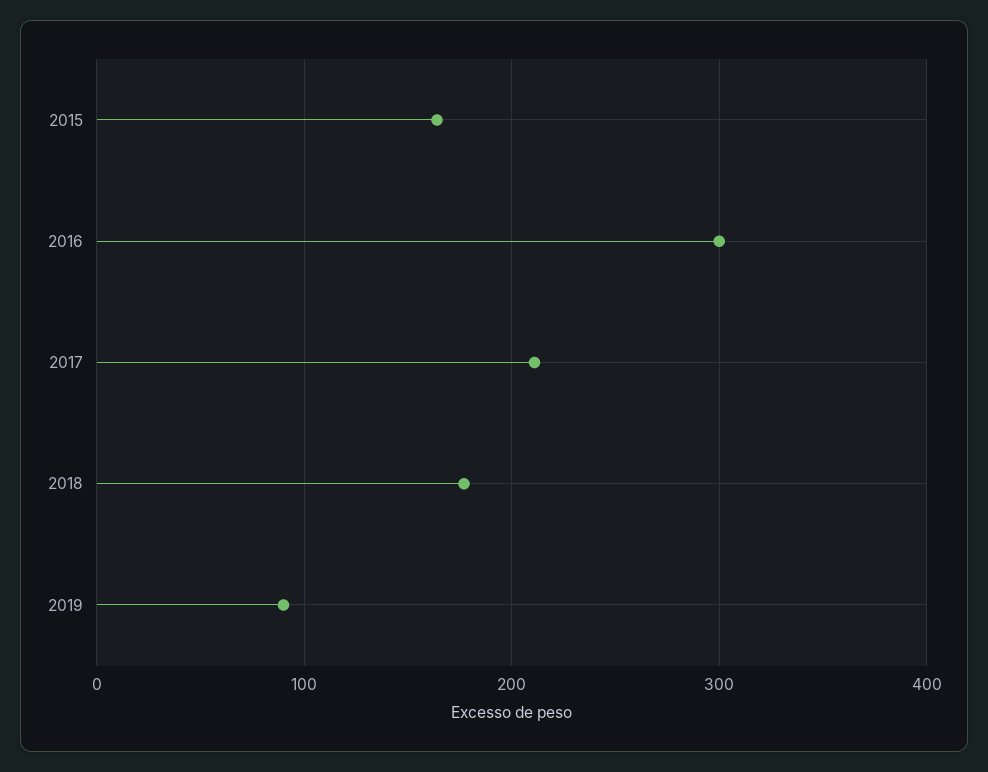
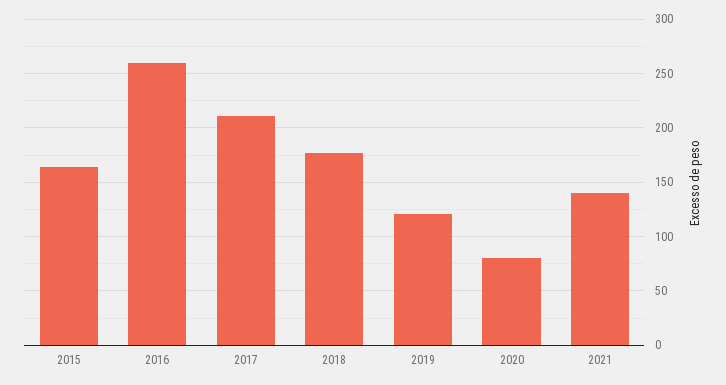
2016: 300 -> 260
2019: 90 -> 120
2020: none -> 80
2021: none -> 140

